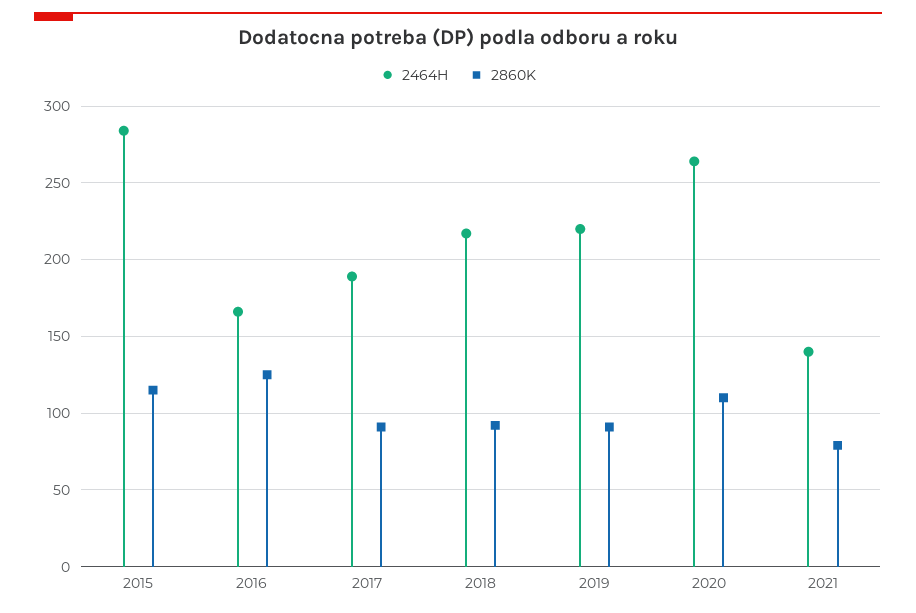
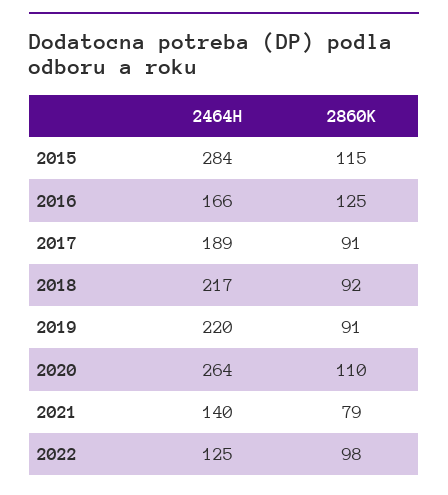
2464H, 2022: none -> 125
2860K, 2022: none -> 98

